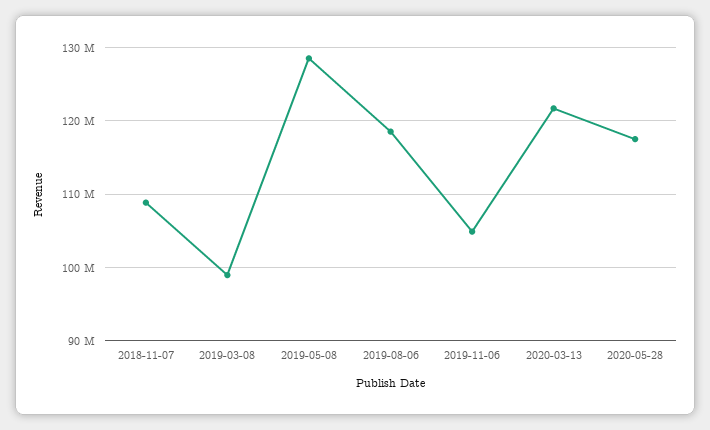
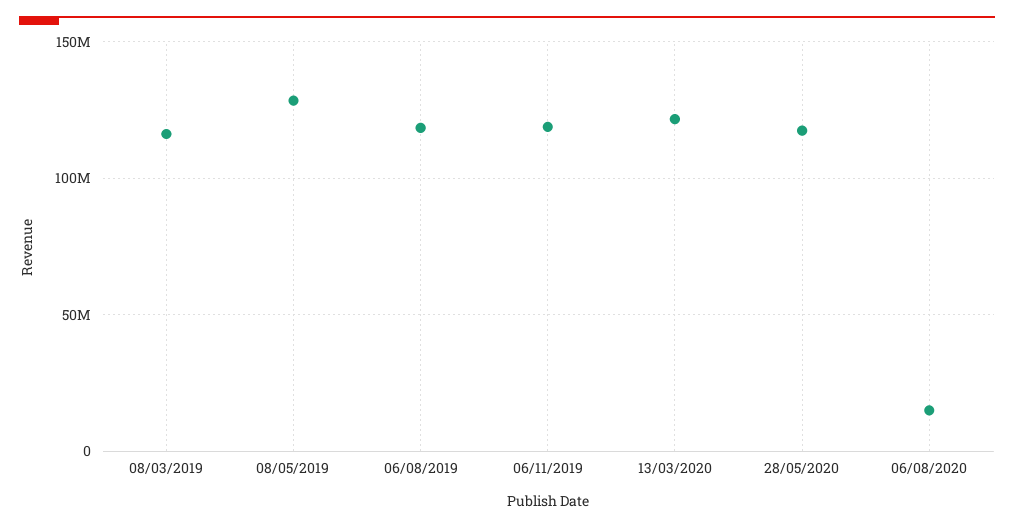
2018-11-07: 109000000 -> none
2019-03-08: 99000000 -> 115000000
2019-11-06: 105000000 -> 120000000
06/08/2020: none -> 15000000

